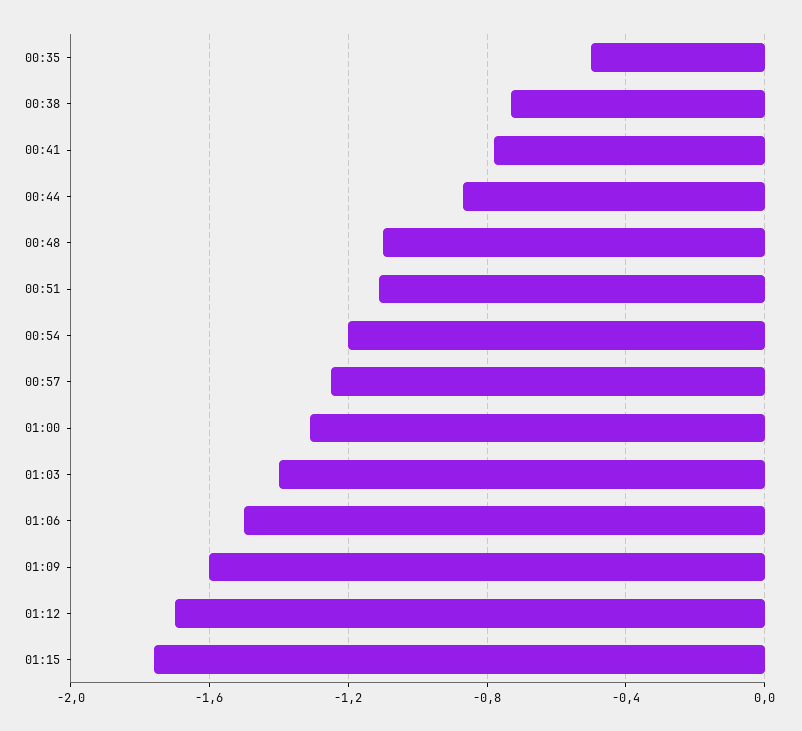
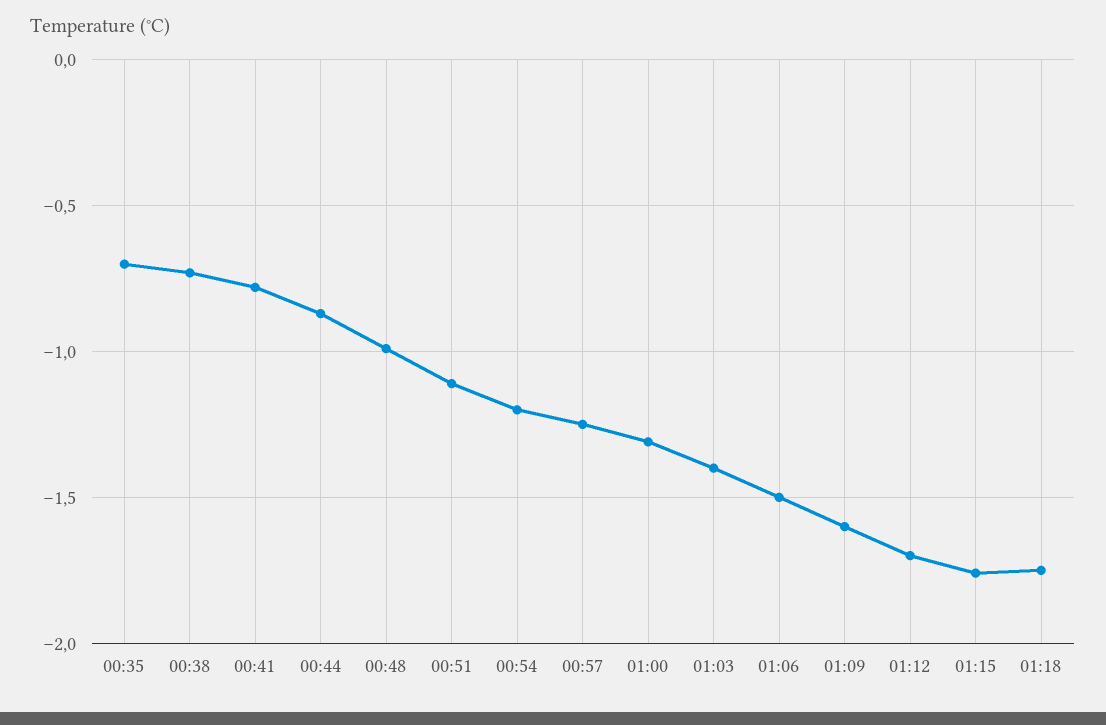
00:35: -0.5 -> -0.7
00:48: -1.1 -> -1
01:18: none -> -1.75

